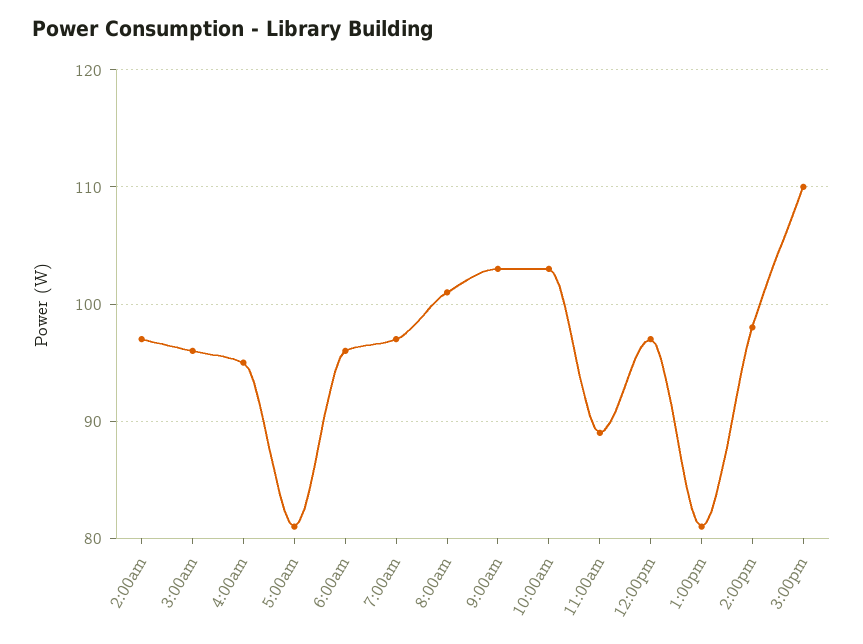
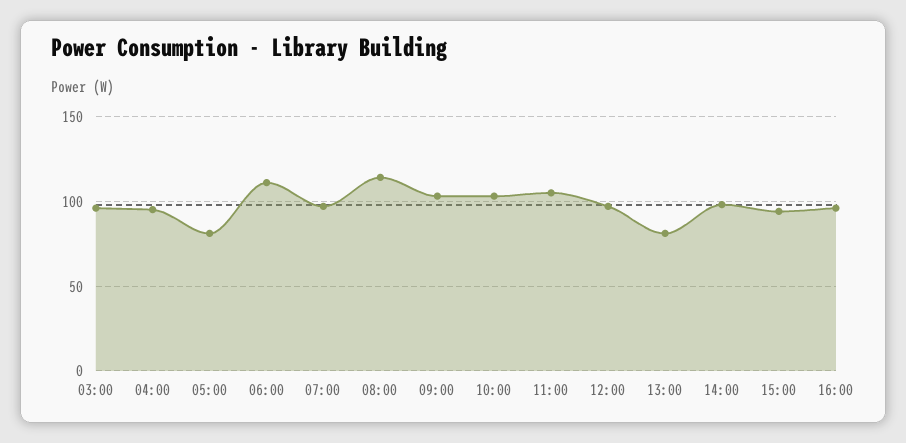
2:00am: 97 -> none
6:00am: 96 -> 110
8:00am: 101 -> 115
11:00am: 89 -> 105
3:00pm: 110 -> 95
16:00: none -> 95

